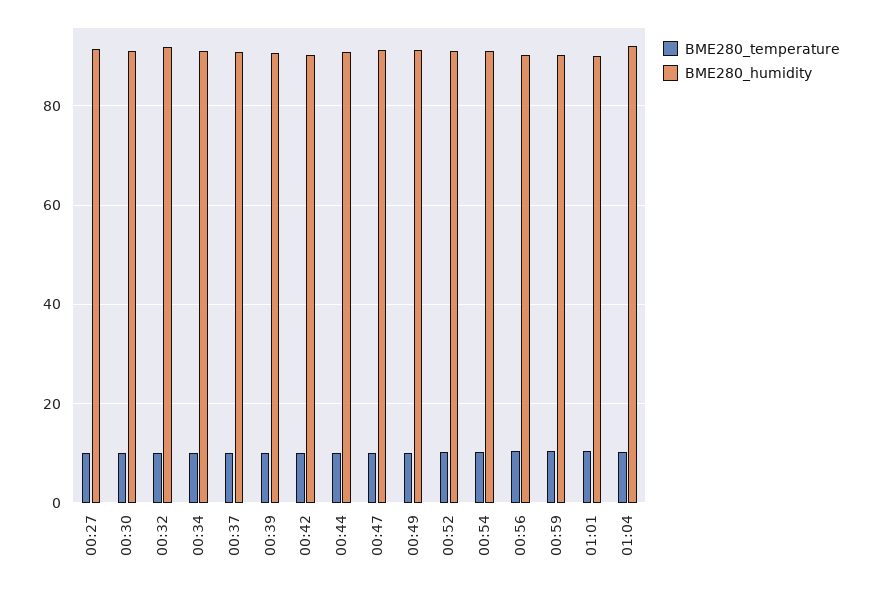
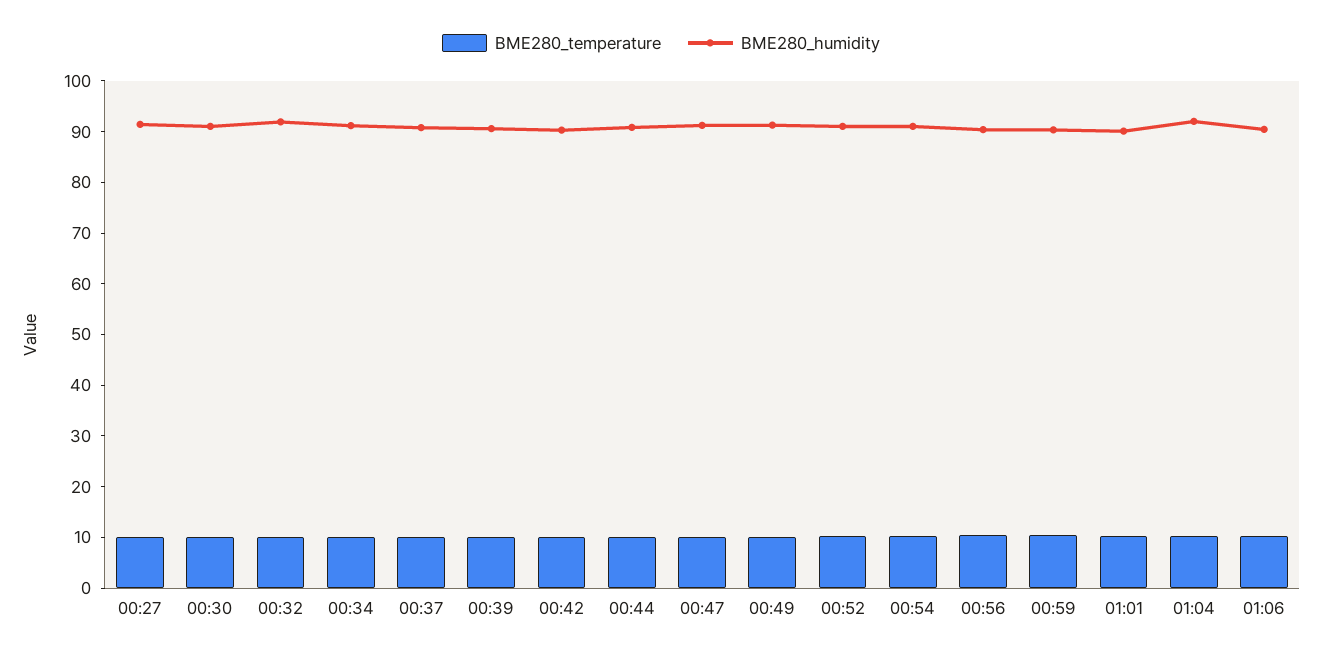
BME280_temperature, 01:06: none -> 10
BME280_humidity, 01:06: none -> 90

